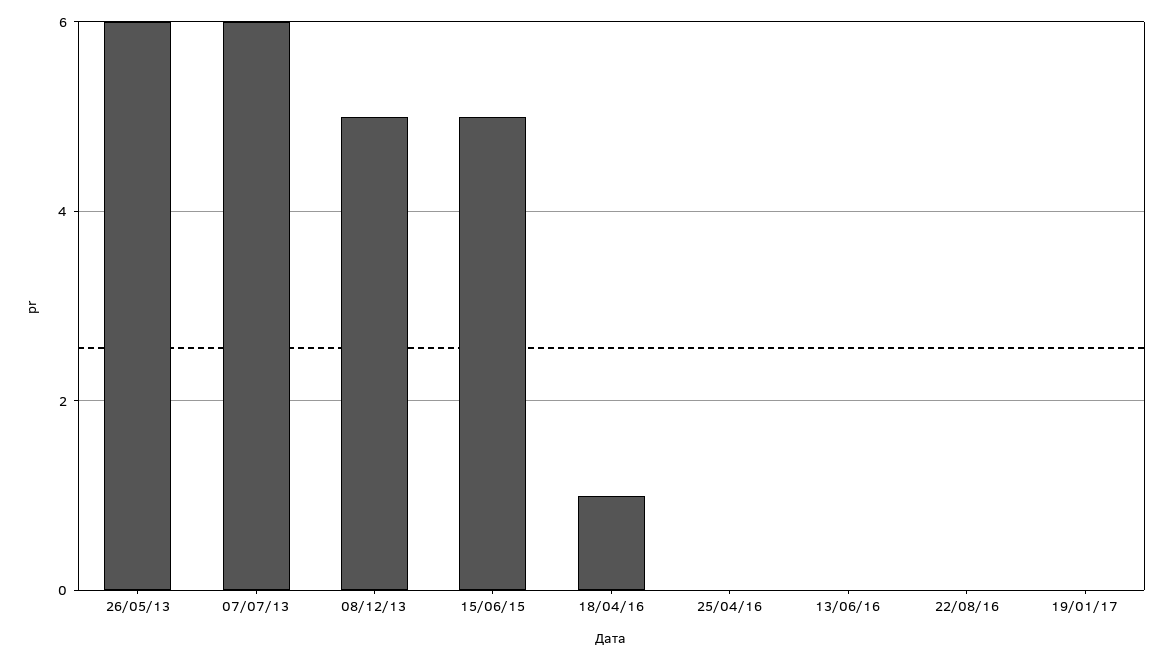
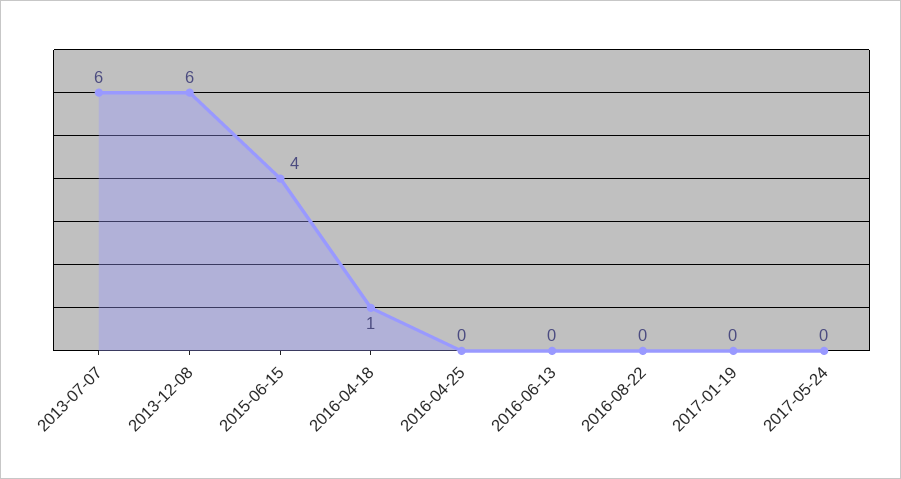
26/05/13: 6 -> none
08/12/13: 5 -> 6
15/06/15: 5 -> 4
2017-05-24: none -> 0

